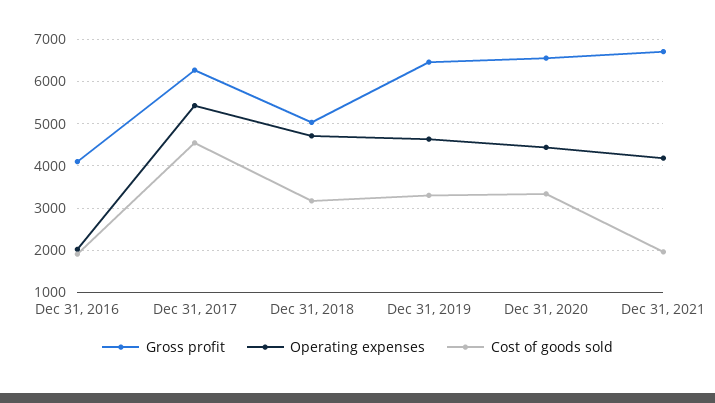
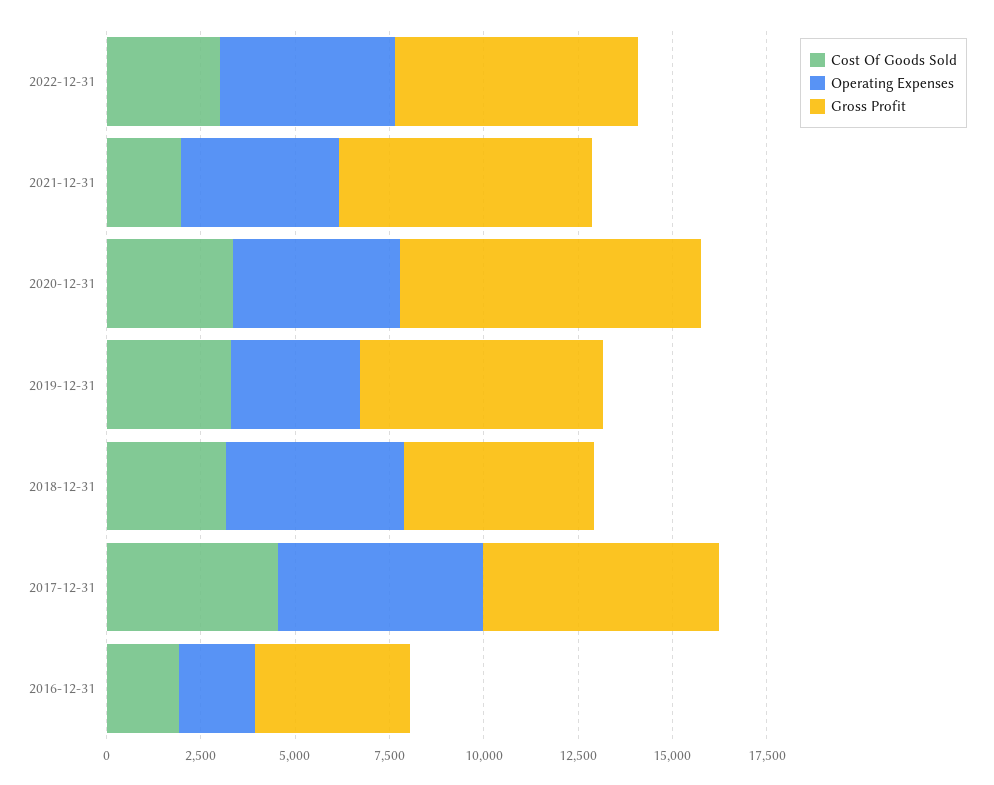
Operating expenses, Dec 31, 2019: 4600 -> 3500
Gross profit, Dec 31, 2020: 6600 -> 8000
Cost of goods sold, 2022-12-31: none -> 3000
Operating expenses, 2022-12-31: none -> 4500
Gross profit, 2022-12-31: none -> 6500

